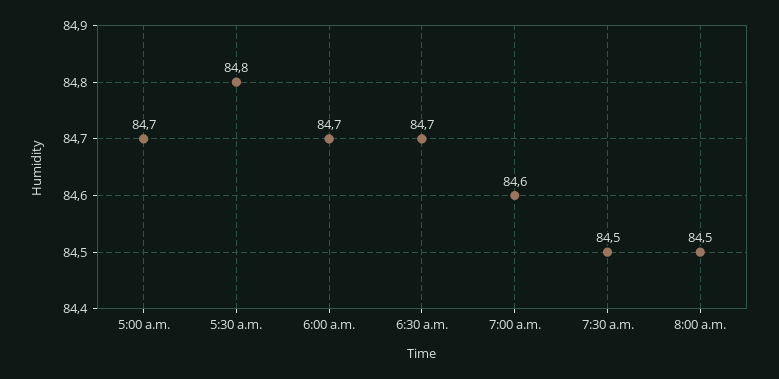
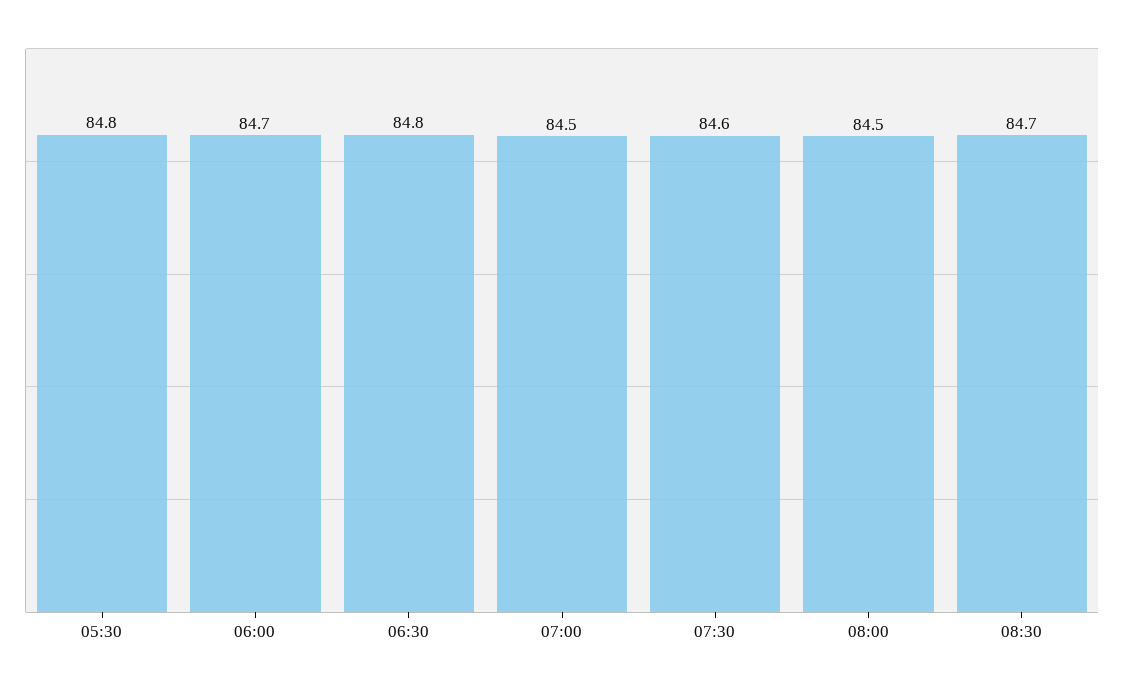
5:00 a.m.: 84.7 -> none
6:30 a.m.: 84.7 -> 84.8
7:00 a.m.: 84.6 -> 84.5
7:30 a.m.: 84.5 -> 84.6
08:30: none -> 84.7

